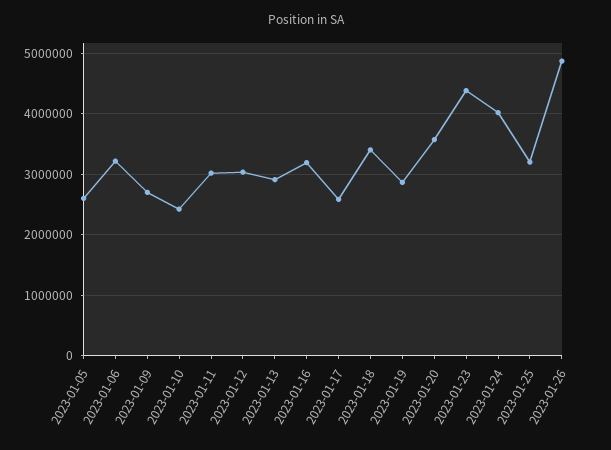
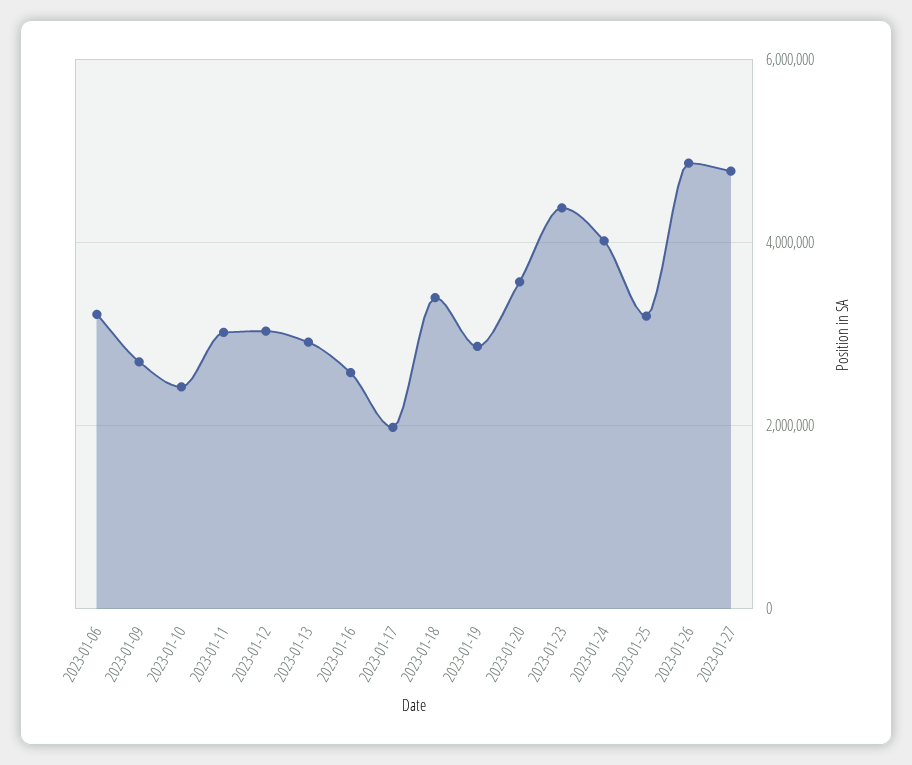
2023-01-05: 2600000 -> none
2023-01-16: 3200000 -> 2600000
2023-01-17: 2600000 -> 2000000
2023-01-27: none -> 4800000

